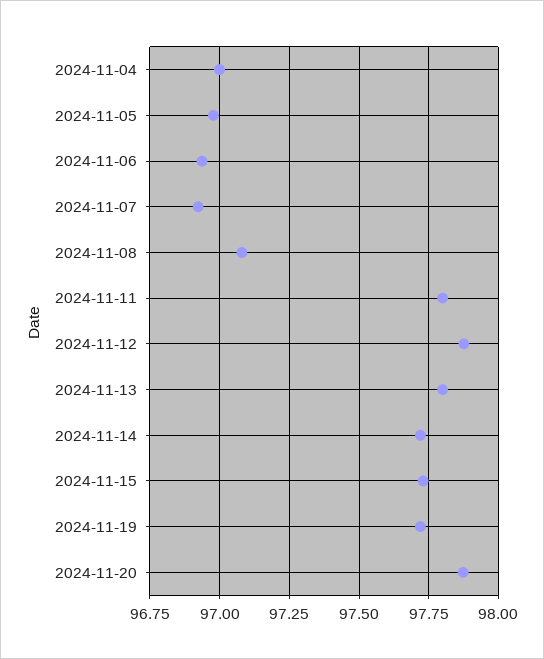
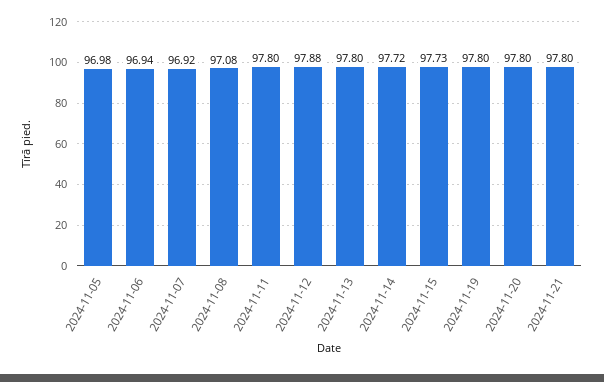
2024-11-04: 97 -> none
2024-11-19: 97.725 -> 97.8
2024-11-20: 97.875 -> 97.8
2024-11-21: none -> 97.8

